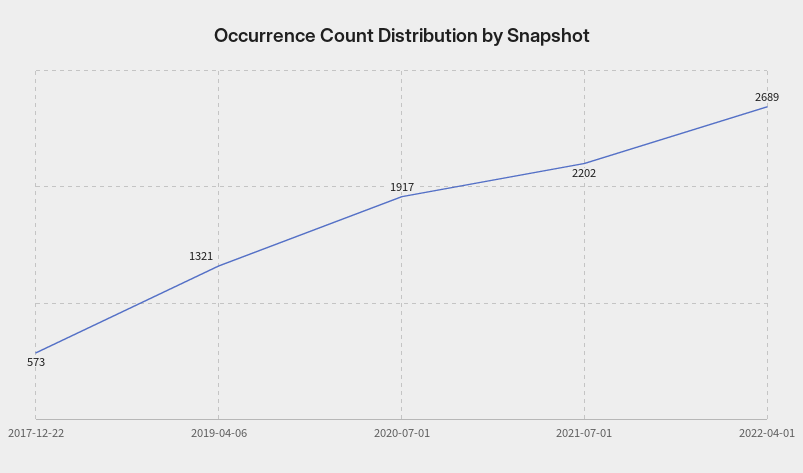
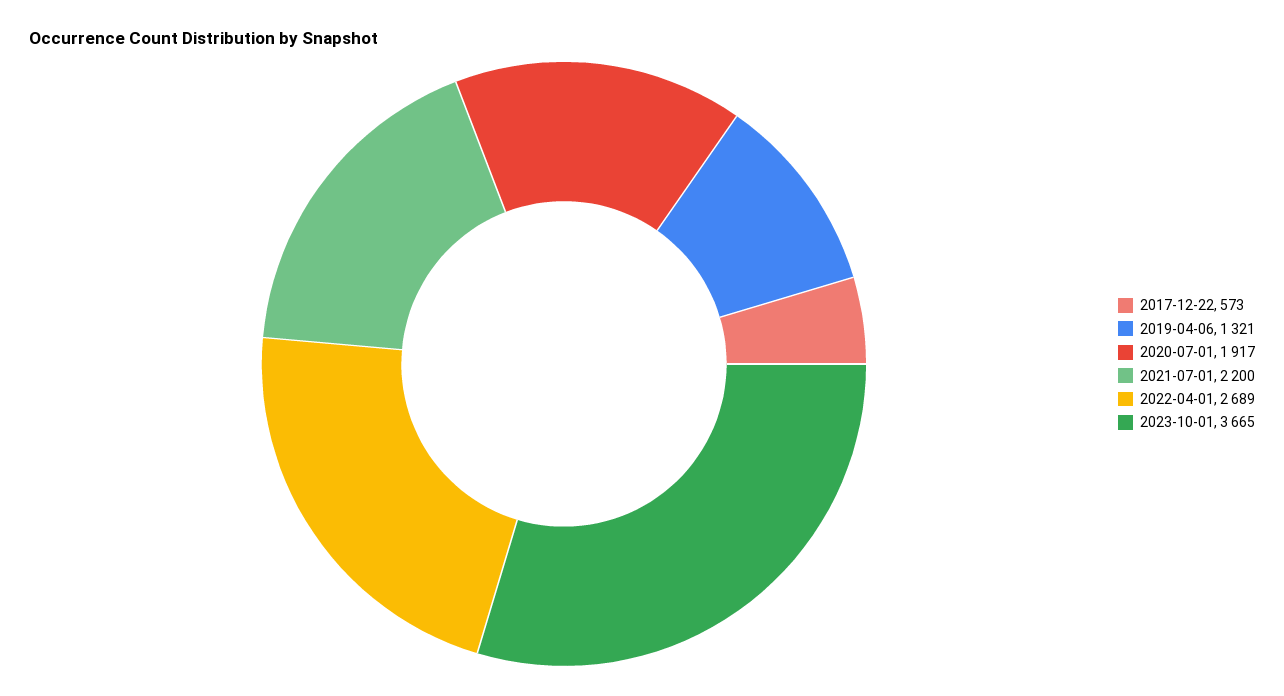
2021-07-01: 2202 -> 2200
2023-10-01: none -> 3665

